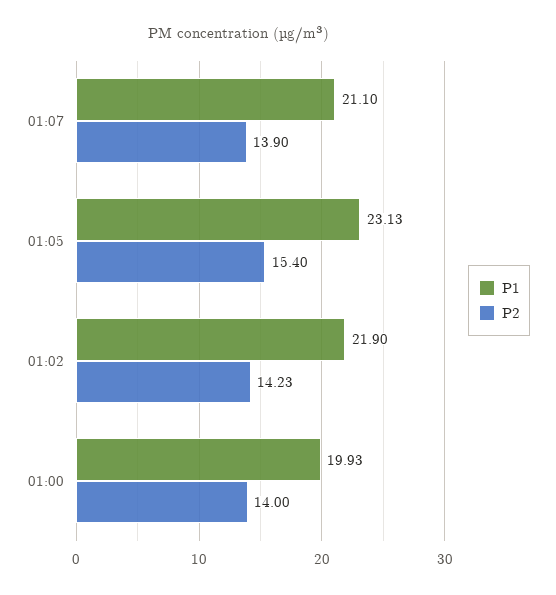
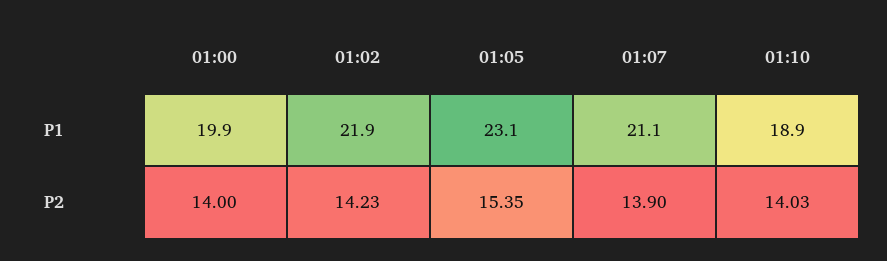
P2, 01:05: 15.4 -> 15.35
P1, 01:10: none -> 18.9
P2, 01:10: none -> 14.03

